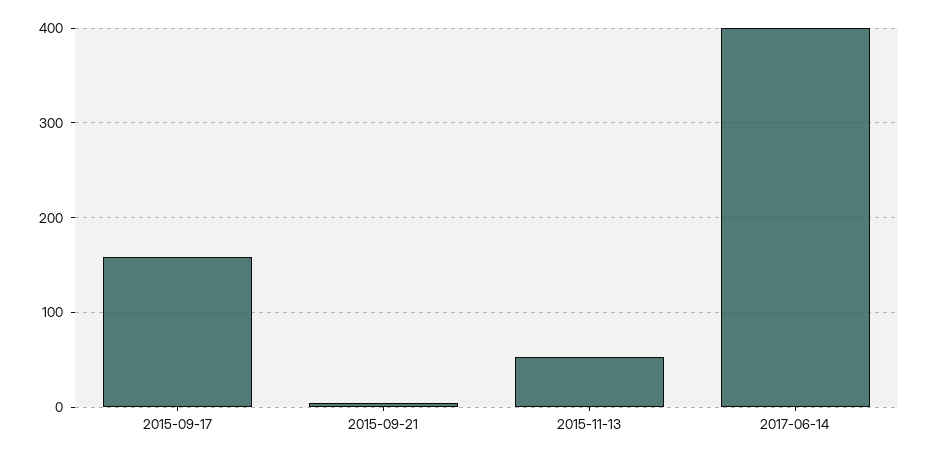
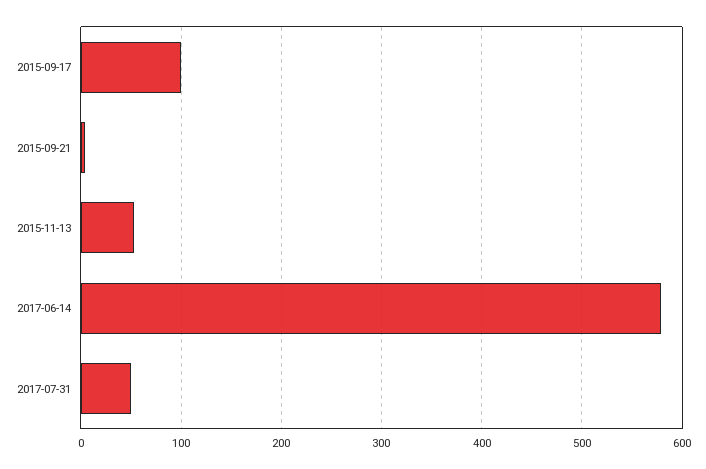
2015-09-17: 160 -> 100
2017-06-14: 400 -> 580
2017-07-31: none -> 50

